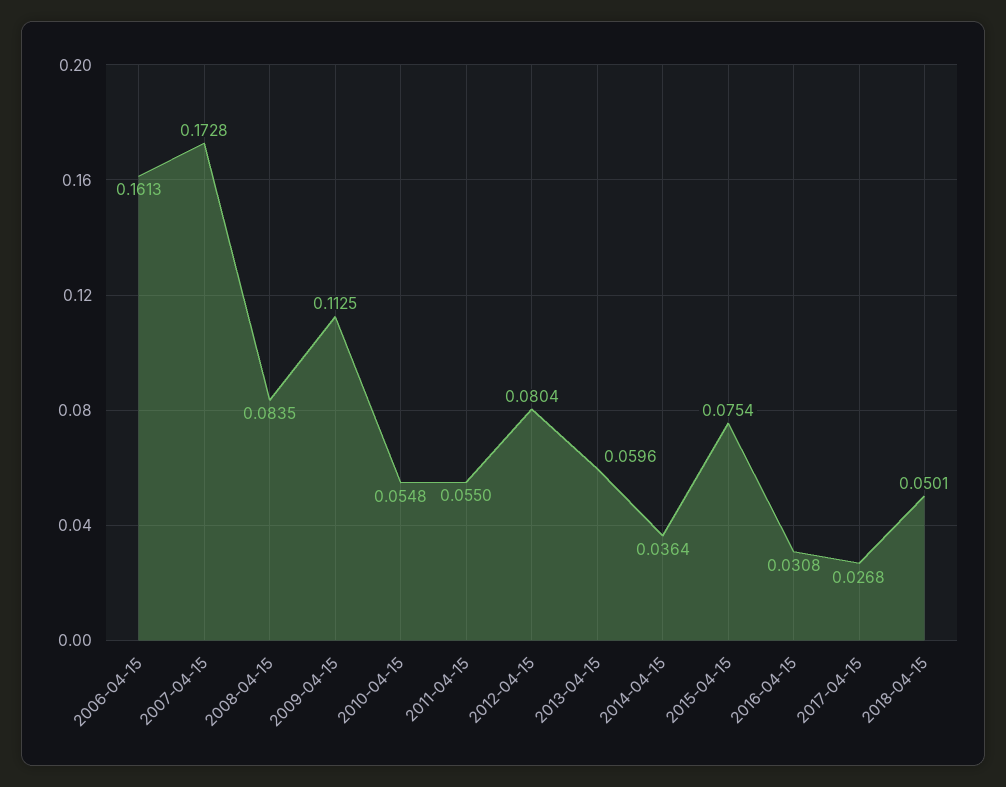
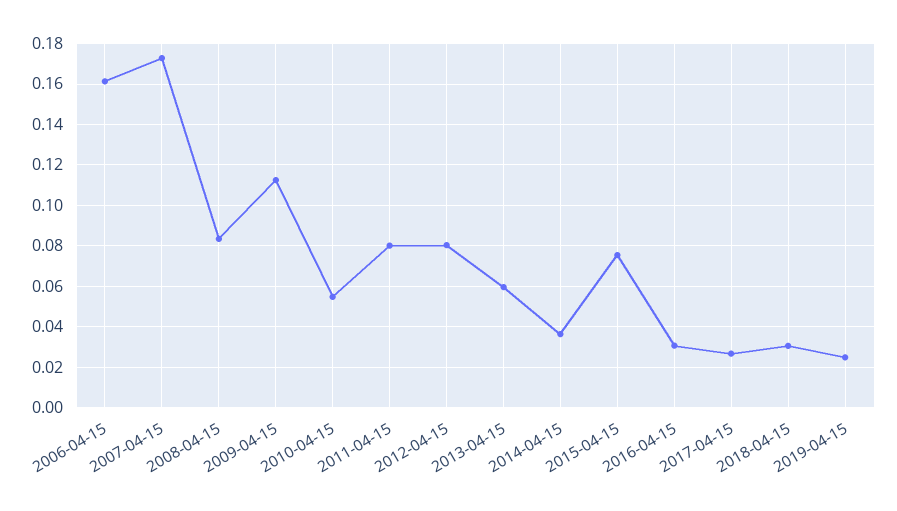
2011-04-15: 0.055 -> 0.08
2018-04-15: 0.0501 -> 0.03
2019-04-15: none -> 0.025

